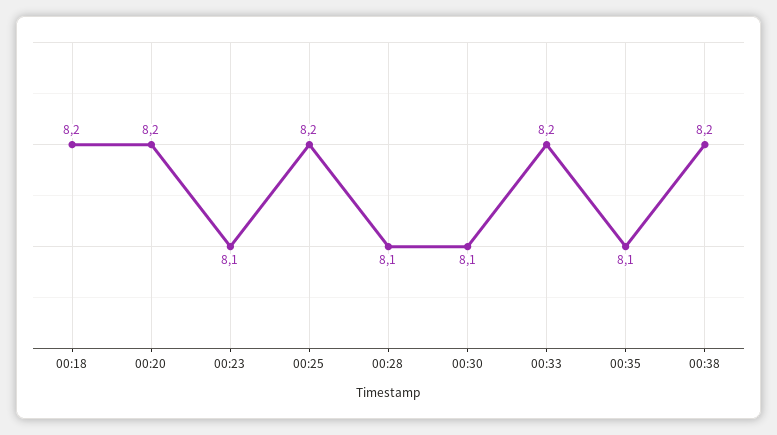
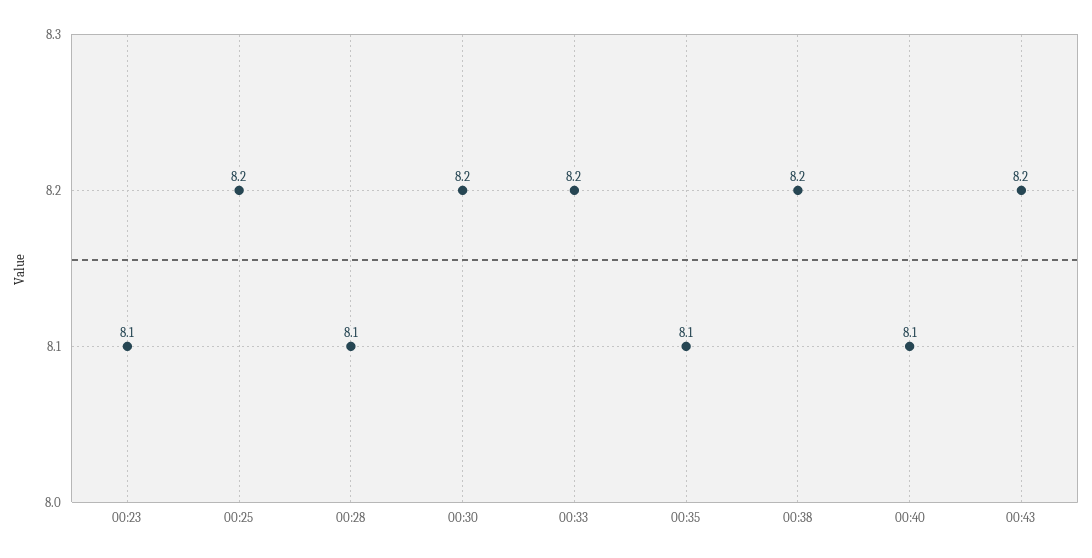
00:18: 8.2 -> none
00:20: 8.2 -> none
00:30: 8.1 -> 8.2
00:40: none -> 8.1
00:43: none -> 8.2

